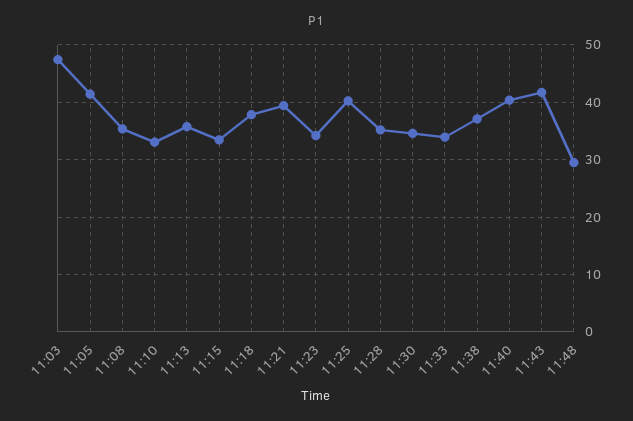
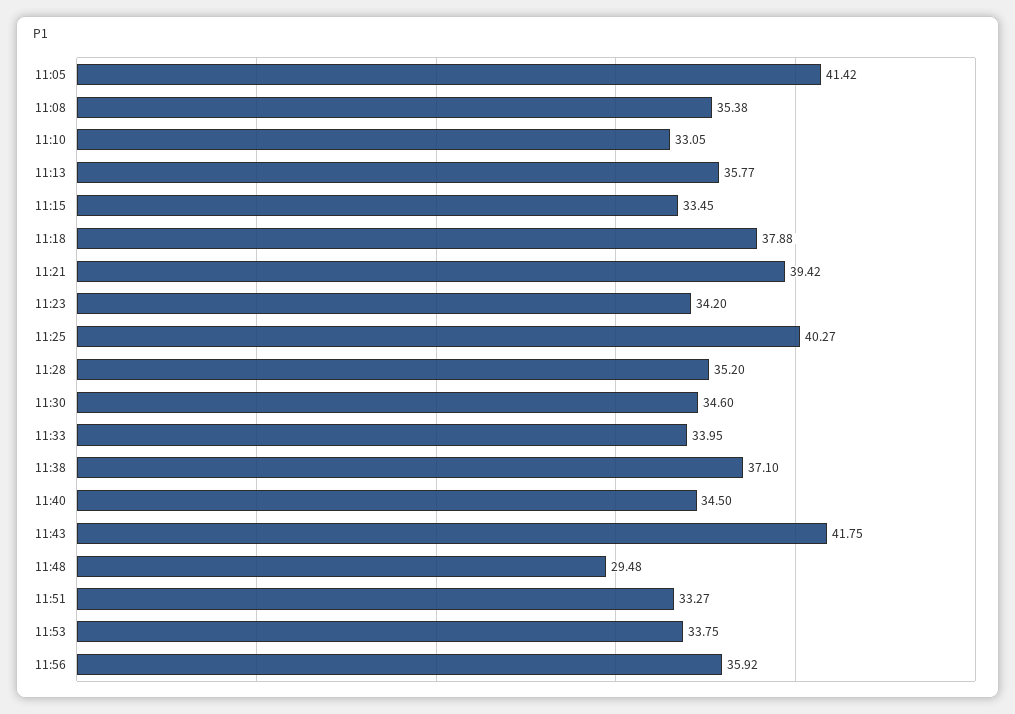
11:03: 48 -> none
11:40: 40 -> 34.5
11:51: none -> 33.27
11:53: none -> 33.75
11:56: none -> 35.92

